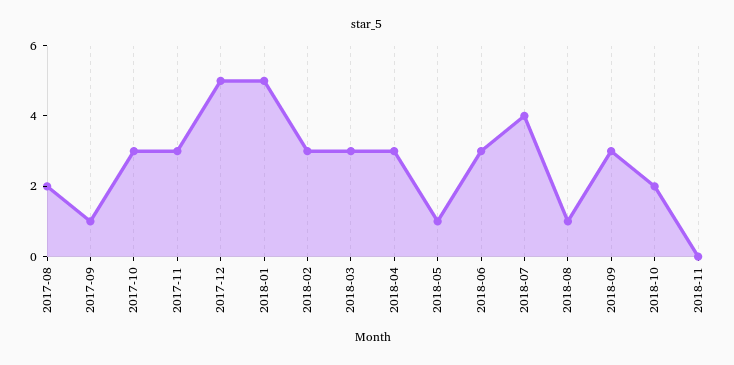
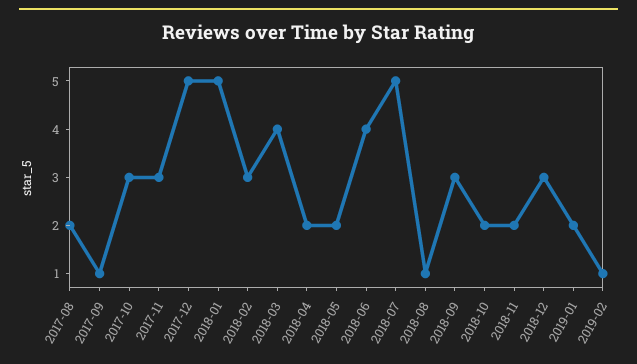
2018-03: 3 -> 4
2018-04: 3 -> 2
2018-05: 1 -> 2
2018-06: 3 -> 4
2018-07: 4 -> 5
2018-11: 0 -> 2
2018-12: none -> 3
2019-01: none -> 2
2019-02: none -> 1

